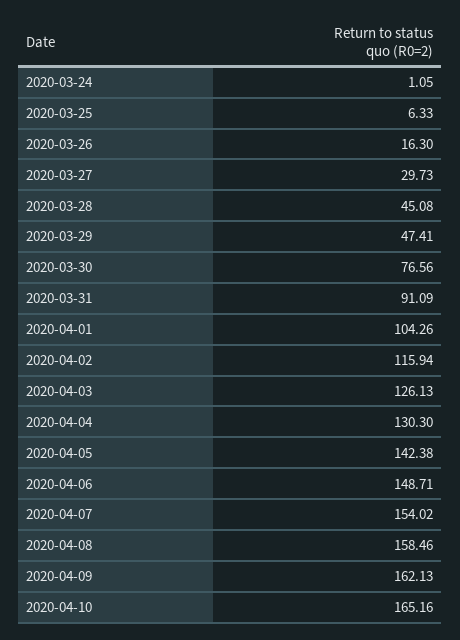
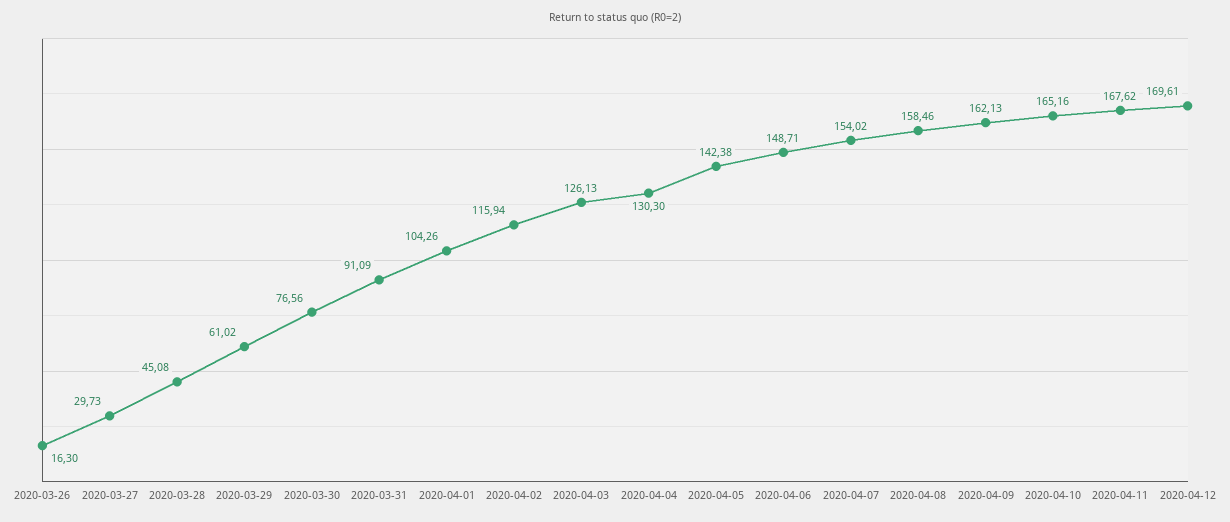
2020-03-24: 1.05 -> none
2020-03-25: 6.33 -> none
2020-03-29: 47.41 -> 61.02
2020-04-11: none -> 167.62
2020-04-12: none -> 169.61

